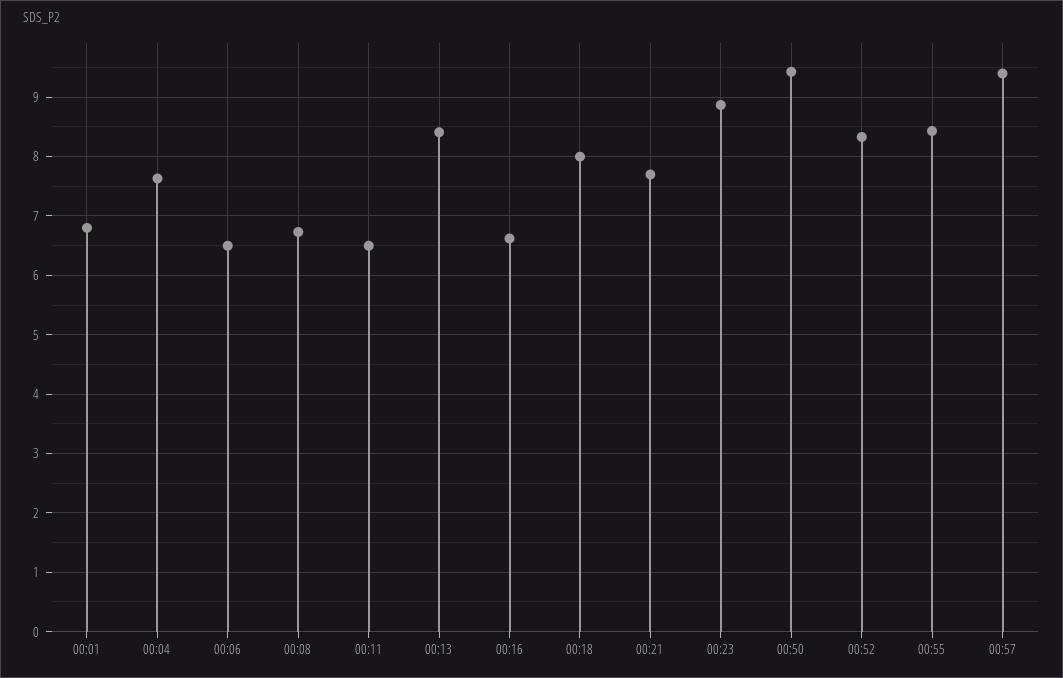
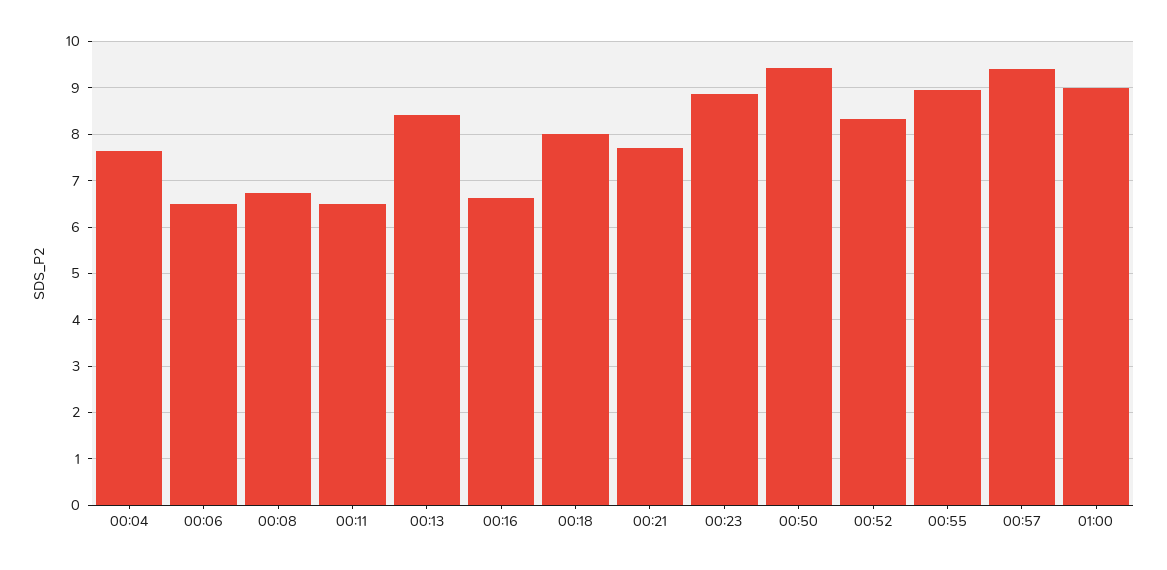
00:01: 6.8 -> none
00:55: 8.4 -> 9
01:00: none -> 9

